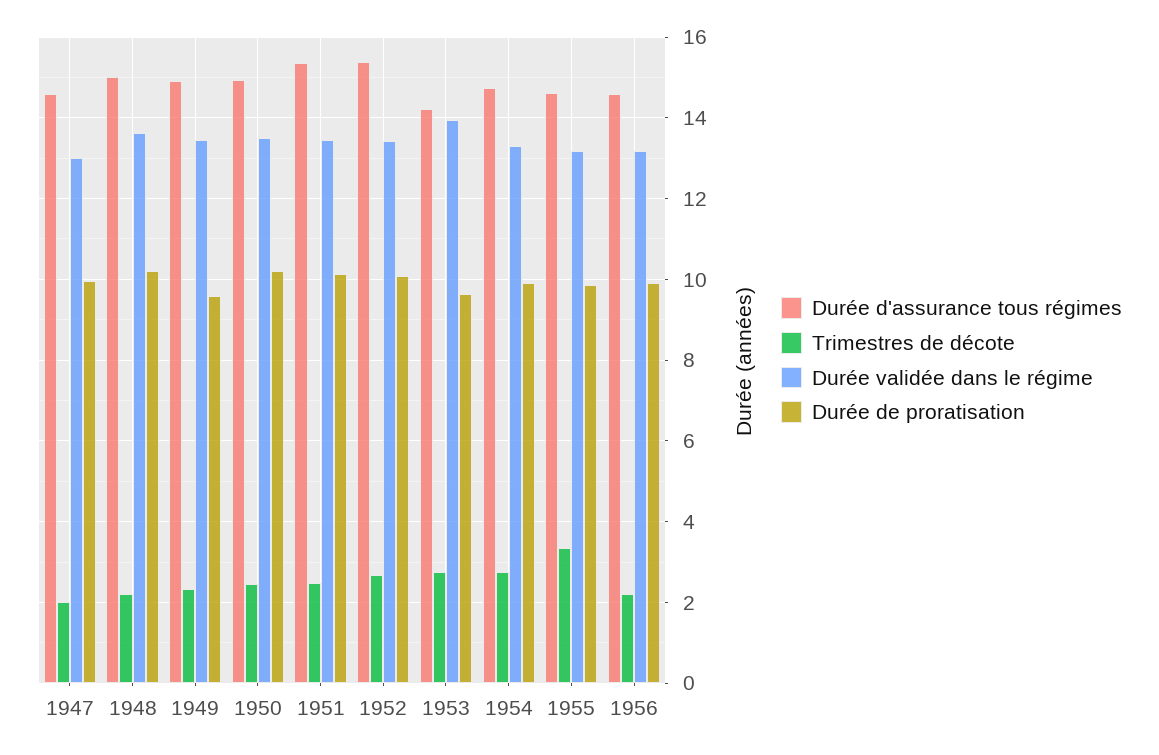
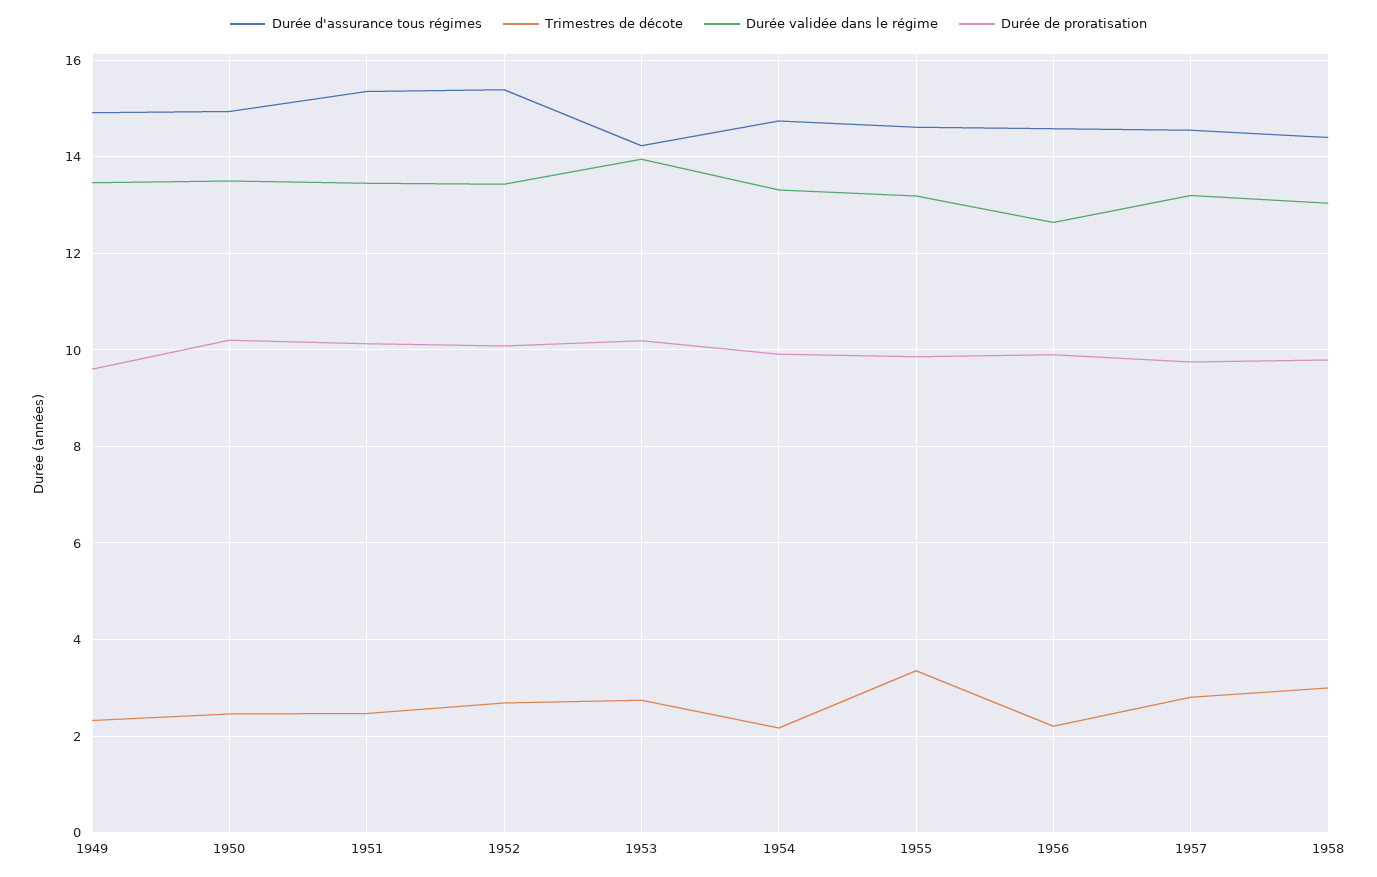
Durée d'assurance tous régimes, 1947: 14.6 -> none
Trimestres de décote, 1947: 2 -> none
Durée validée dans le régime, 1947: 13 -> none
Durée de proratisation, 1947: 10 -> none
Durée d'assurance tous régimes, 1948: 15 -> none
Trimestres de décote, 1948: 2.2 -> none
Durée validée dans le régime, 1948: 13.6 -> none
Durée de proratisation, 1948: 10.2 -> none
Durée de proratisation, 1953: 9.6 -> 10.2
Trimestres de décote, 1954: 2.8 -> 2.2
Durée validée dans le régime, 1956: 13.2 -> 12.6
Durée d'assurance tous régimes, 1957: none -> 14.6
Trimestres de décote, 1957: none -> 2.8
Durée validée dans le régime, 1957: none -> 13.2
Durée de proratisation, 1957: none -> 9.8
Durée d'assurance tous régimes, 1958: none -> 14.4
Trimestres de décote, 1958: none -> 3
Durée validée dans le régime, 1958: none -> 13
Durée de proratisation, 1958: none -> 9.8

